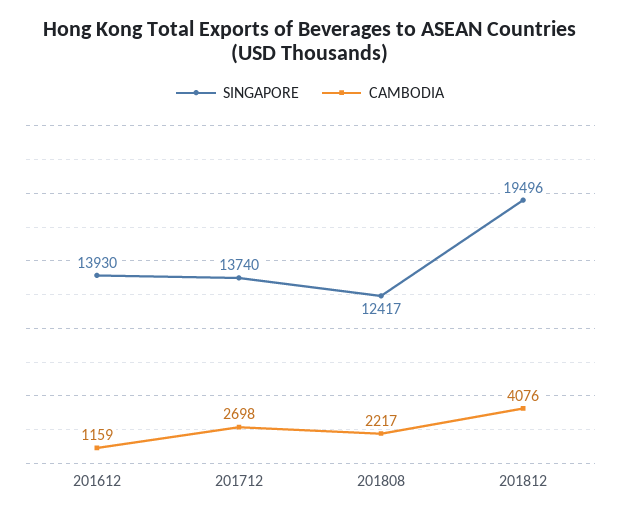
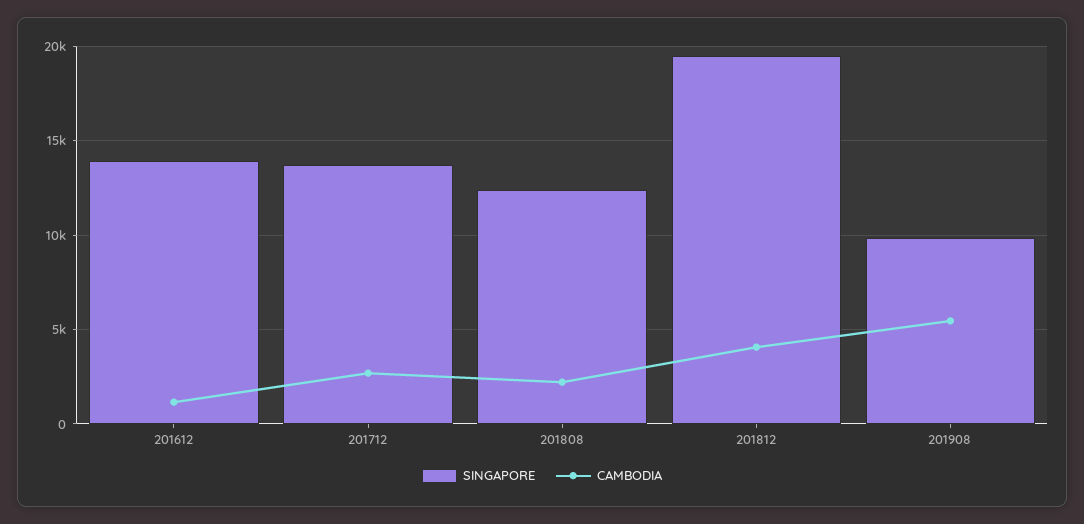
SINGAPORE, 201908: none -> 10000
CAMBODIA, 201908: none -> 5500

